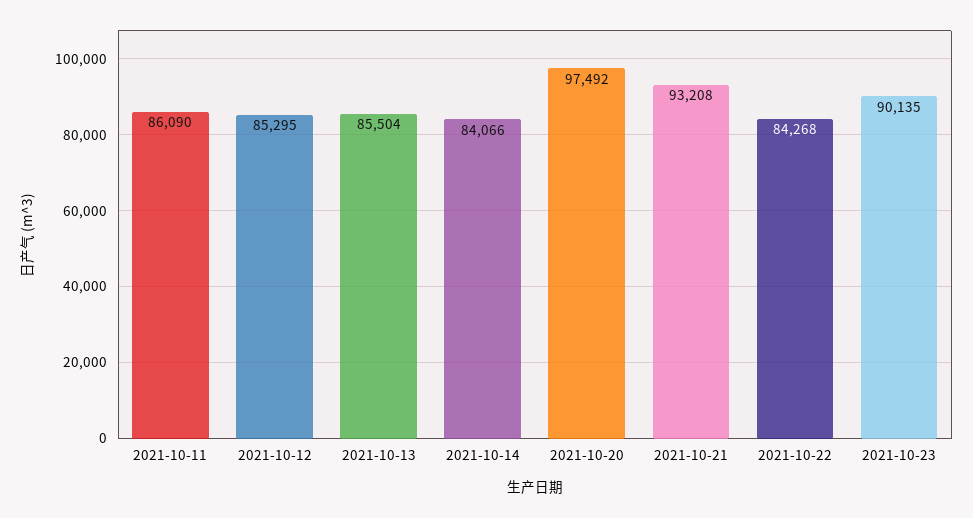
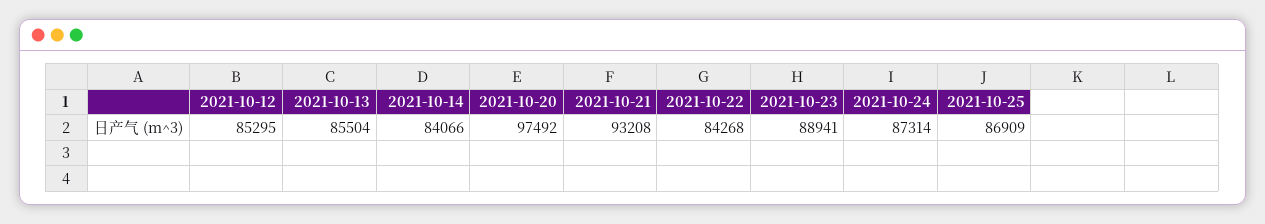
2021-10-11: 86090 -> none
2021-10-23: 90135 -> 88941
2021-10-24: none -> 87314
2021-10-25: none -> 86909

